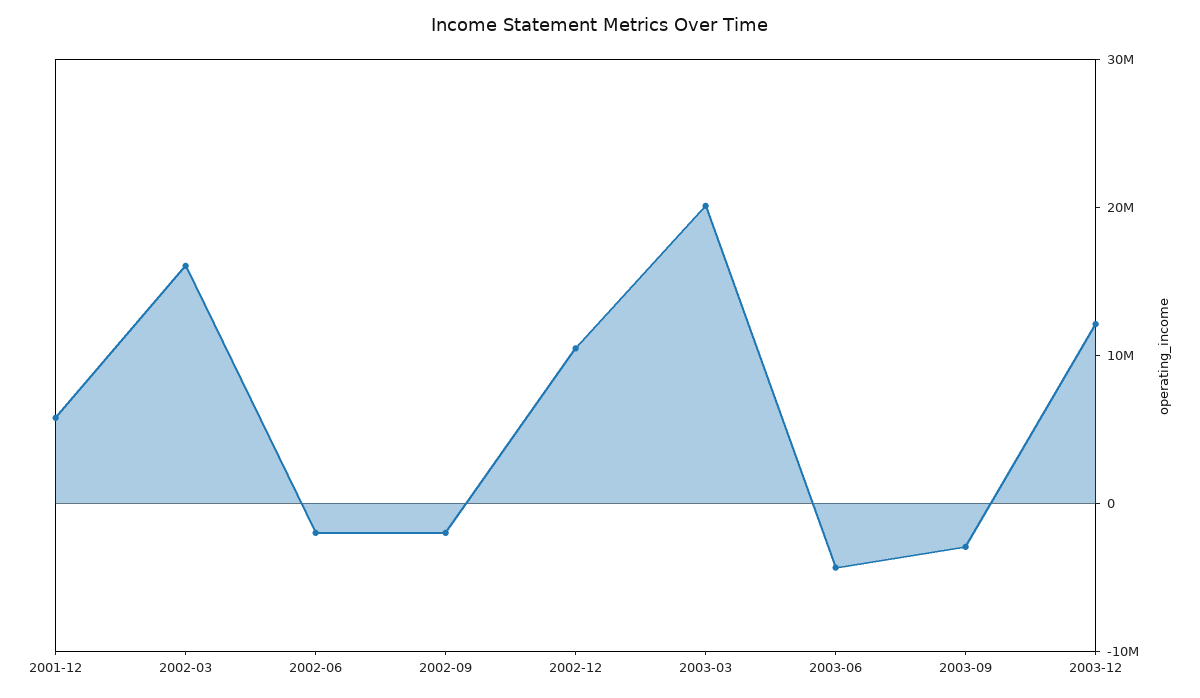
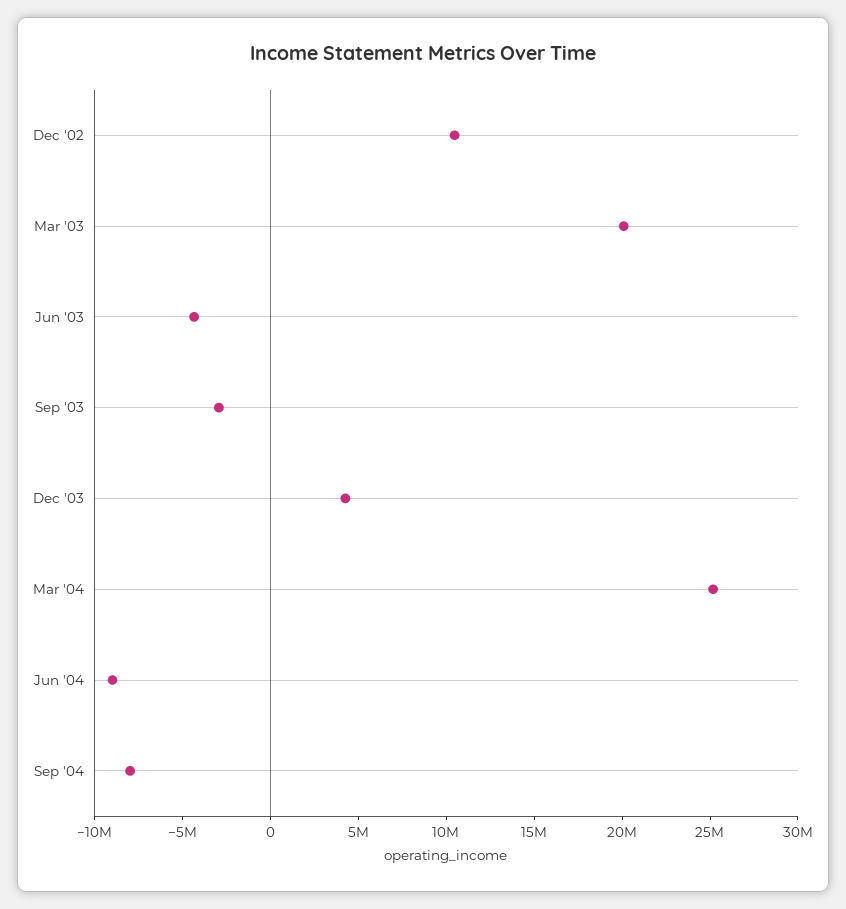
2001-12: 6000000 -> none
2002-03: 16000000 -> none
2002-06: -2000000 -> none
2002-09: -2000000 -> none
2003-12: 12000000 -> 4000000
Mar '04: none -> 25000000
Jun '04: none -> -9000000
Sep '04: none -> -8000000

